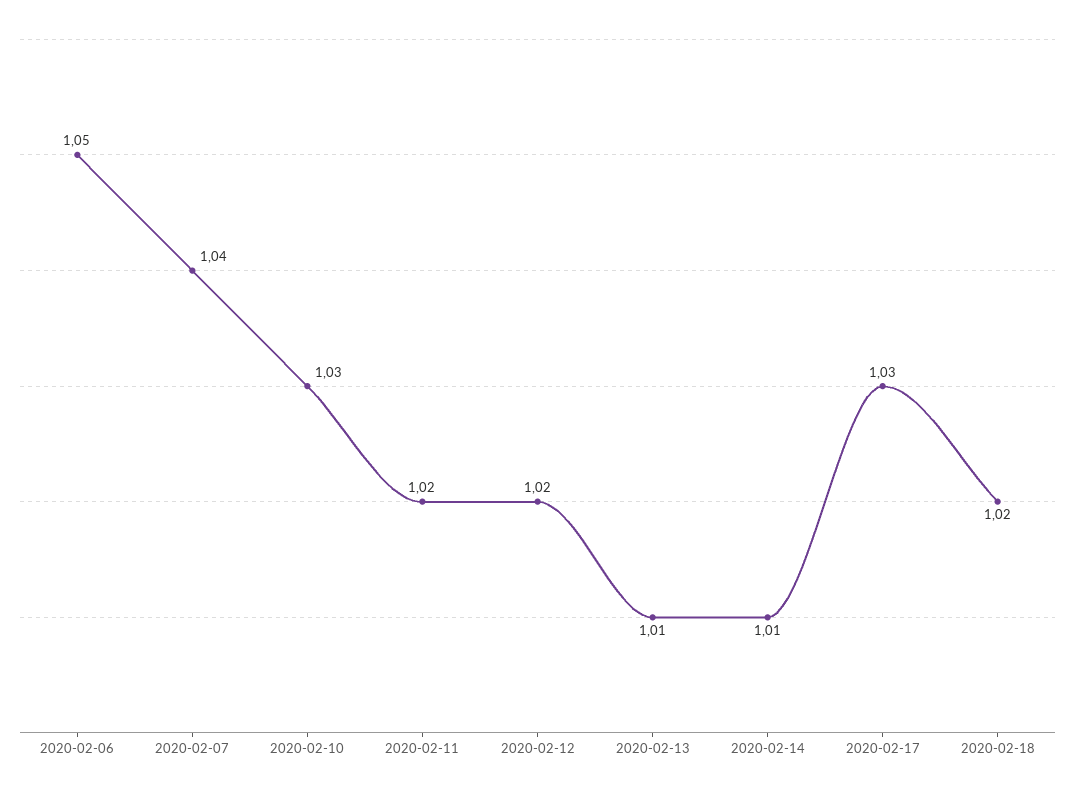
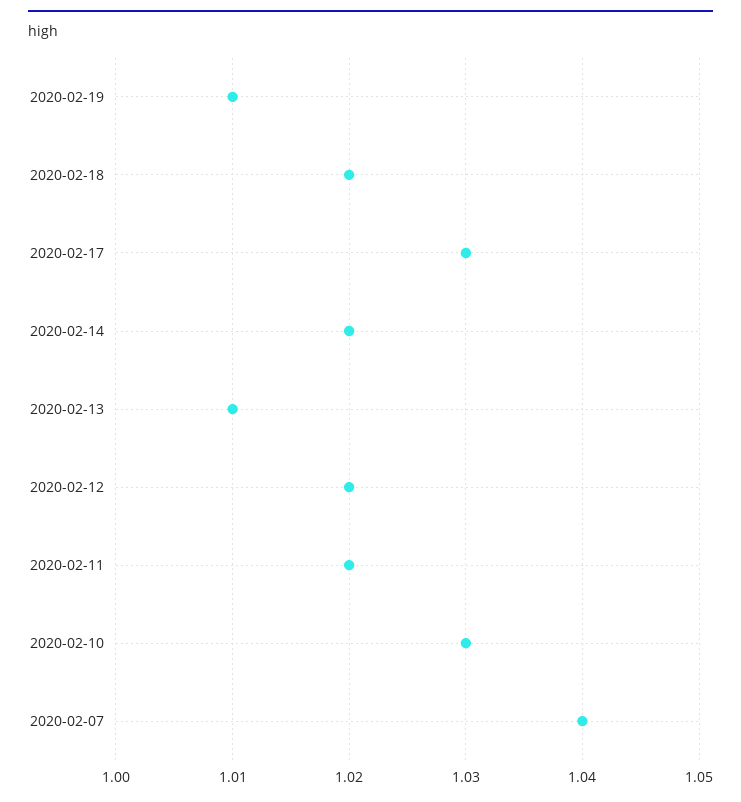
2020-02-06: 1.05 -> none
2020-02-14: 1.01 -> 1.02
2020-02-19: none -> 1.01

